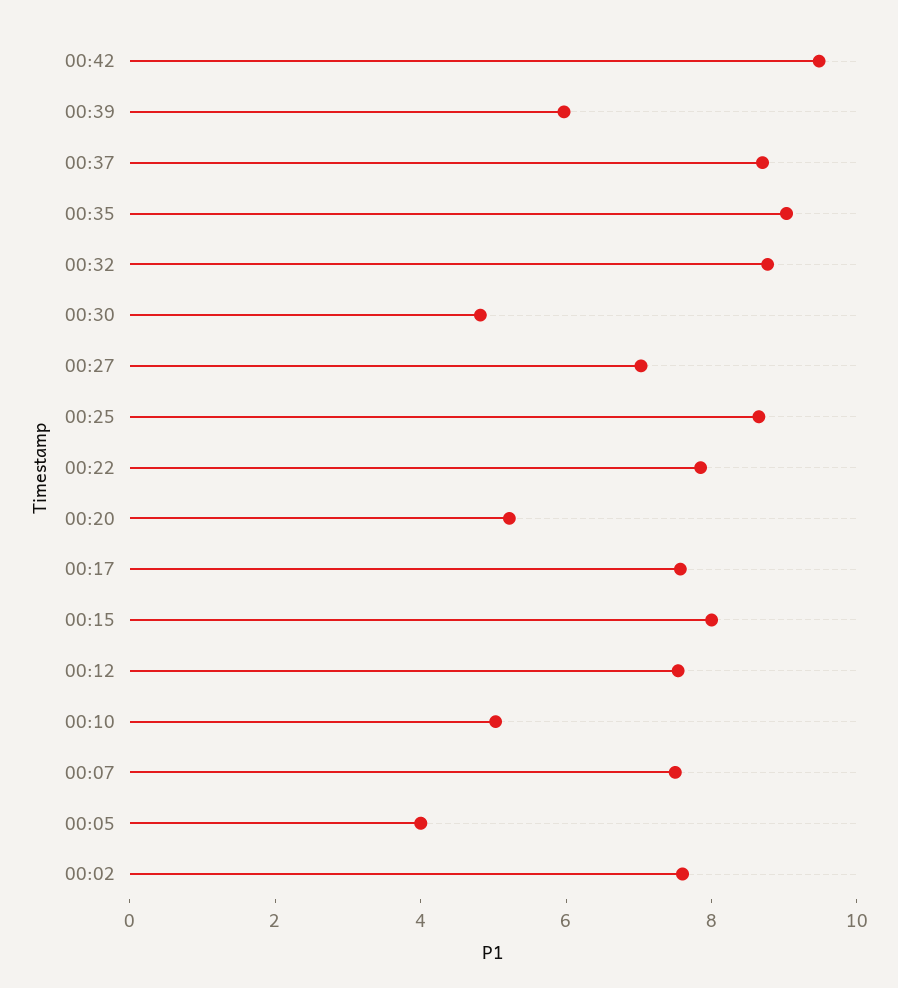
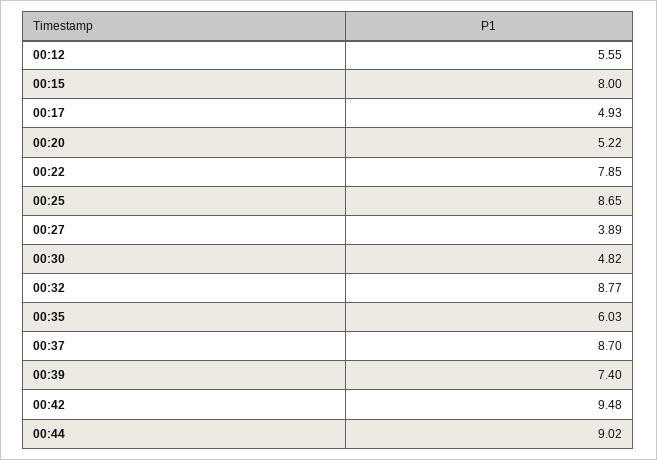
00:39: 6 -> 7.4
00:35: 9 -> 6.03
00:27: 7 -> 3.89
00:17: 7.5 -> 4.93
00:12: 7.5 -> 5.55
00:10: 5 -> none
00:07: 7.5 -> none
00:05: 4 -> none
00:02: 7.5 -> none
00:44: none -> 9.02

